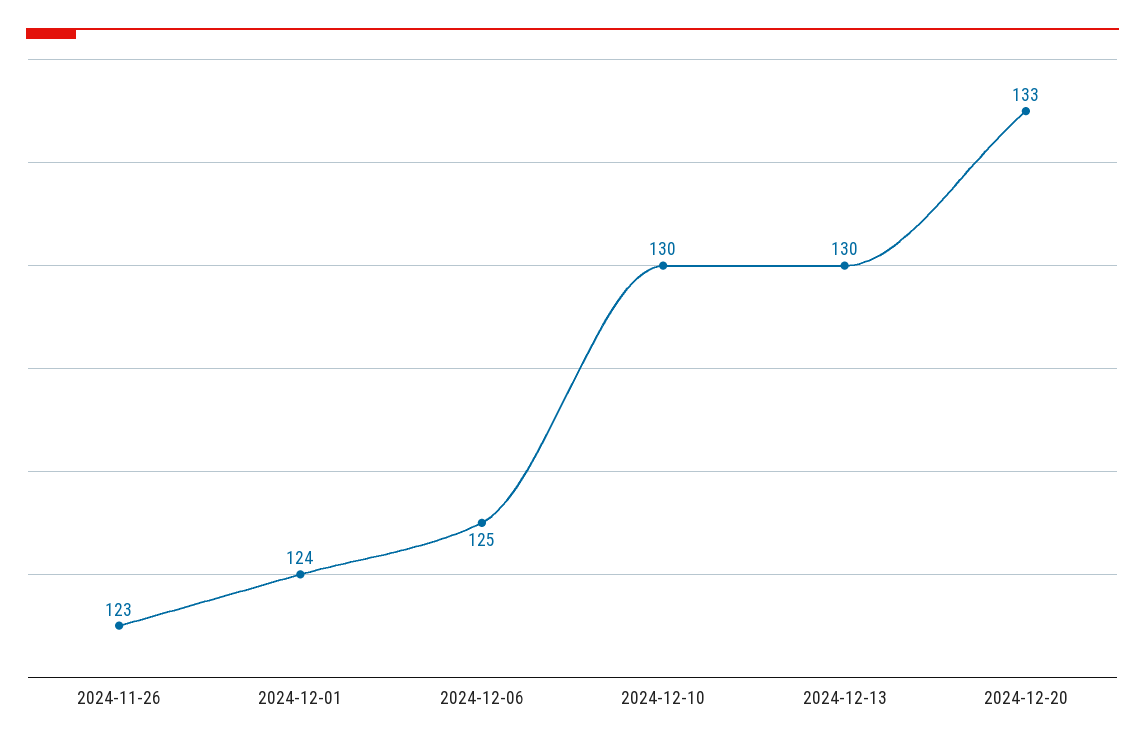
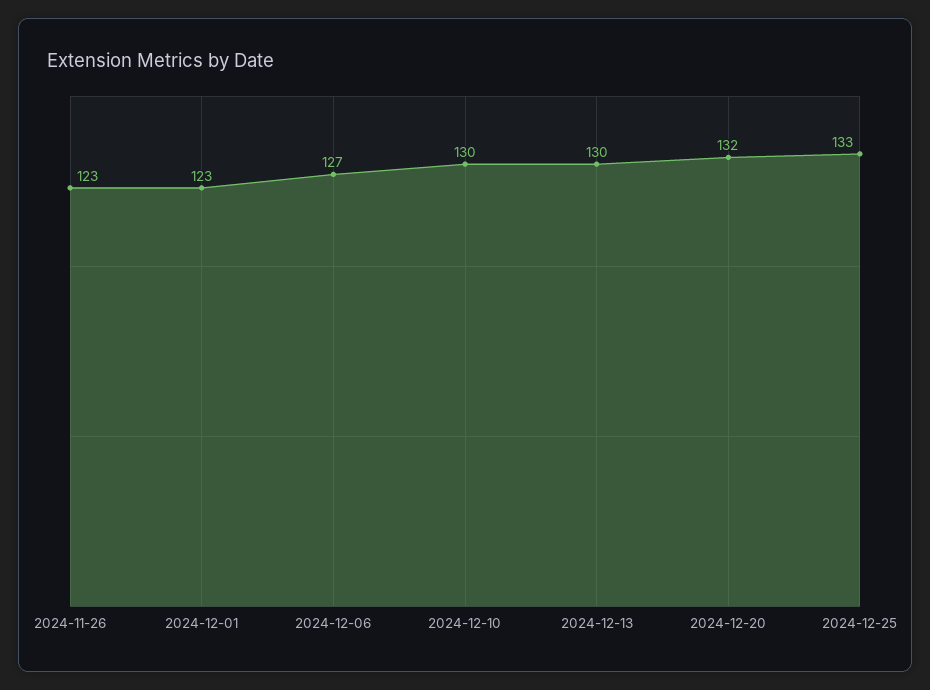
2024-12-01: 124 -> 123
2024-12-06: 125 -> 127
2024-12-20: 133 -> 132
2024-12-25: none -> 133

